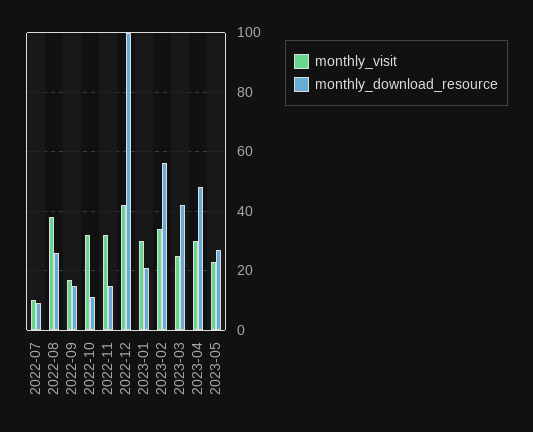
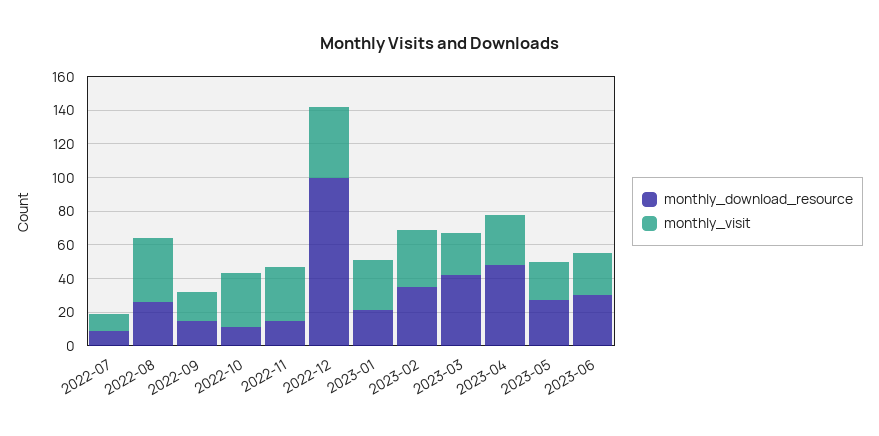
monthly_download_resource, 2023-02: 55 -> 35
monthly_download_resource, 2023-06: none -> 30
monthly_visit, 2023-06: none -> 25

